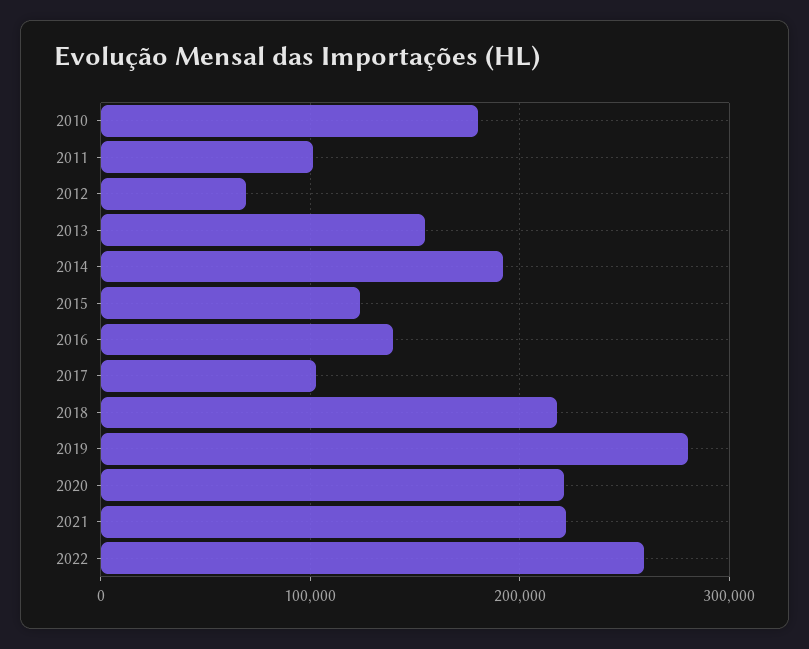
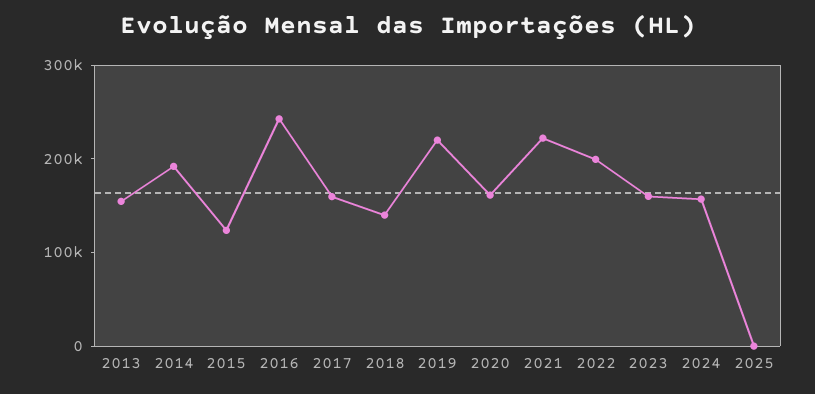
2010: 180000 -> none
2011: 100000 -> none
2012: 70000 -> none
2016: 140000 -> 240000
2017: 100000 -> 160000
2018: 220000 -> 140000
2019: 280000 -> 220000
2020: 220000 -> 160000
2022: 260000 -> 200000
2023: none -> 160000
2024: none -> 160000
2025: none -> 0

